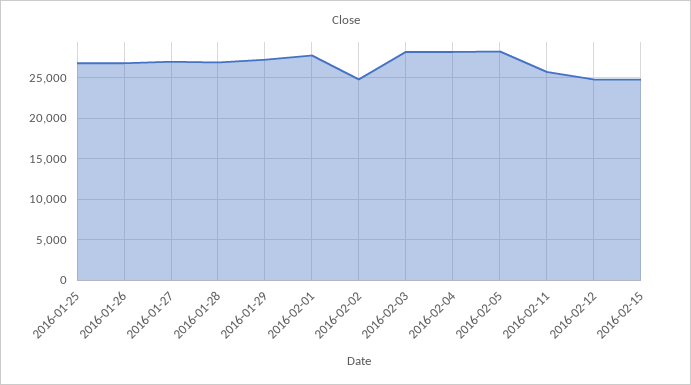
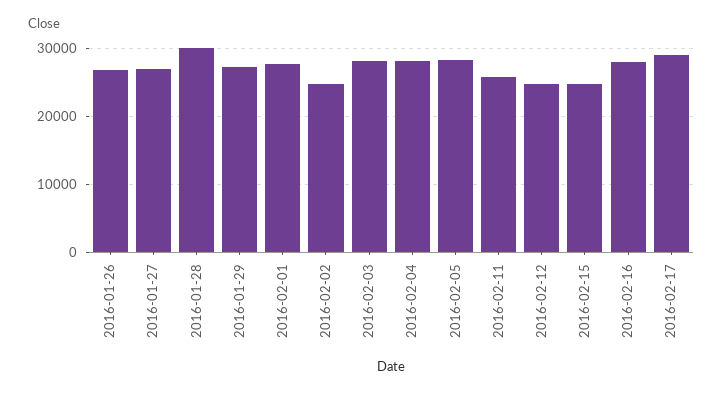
2016-01-25: 27000 -> none
2016-01-28: 27000 -> 30000
2016-02-16: none -> 28000
2016-02-17: none -> 29000

